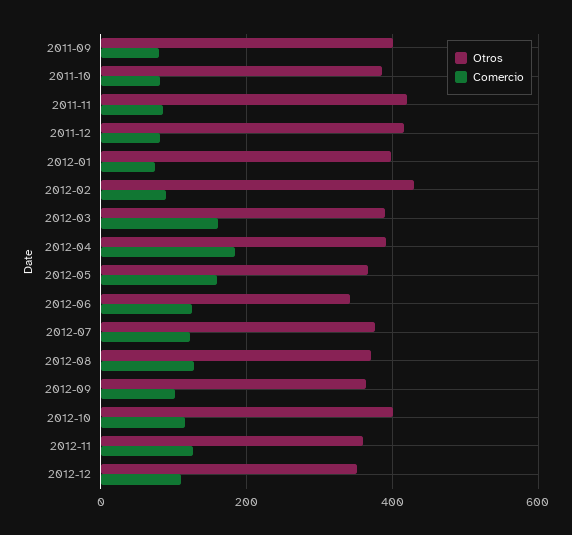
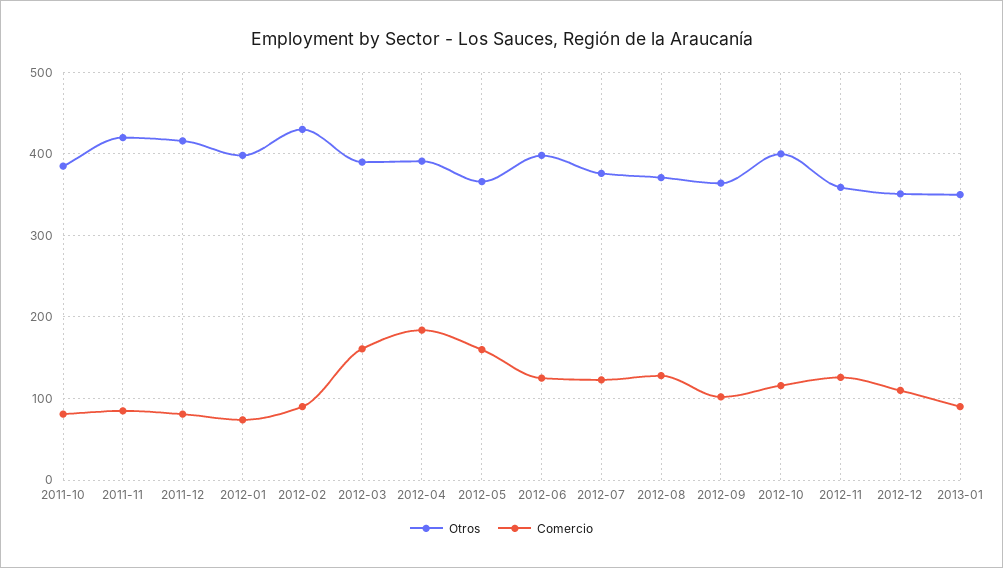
Otros, 2011-09: 400 -> none
Comercio, 2011-09: 80 -> none
Otros, 2012-06: 340 -> 400
Otros, 2013-01: none -> 350
Comercio, 2013-01: none -> 90

